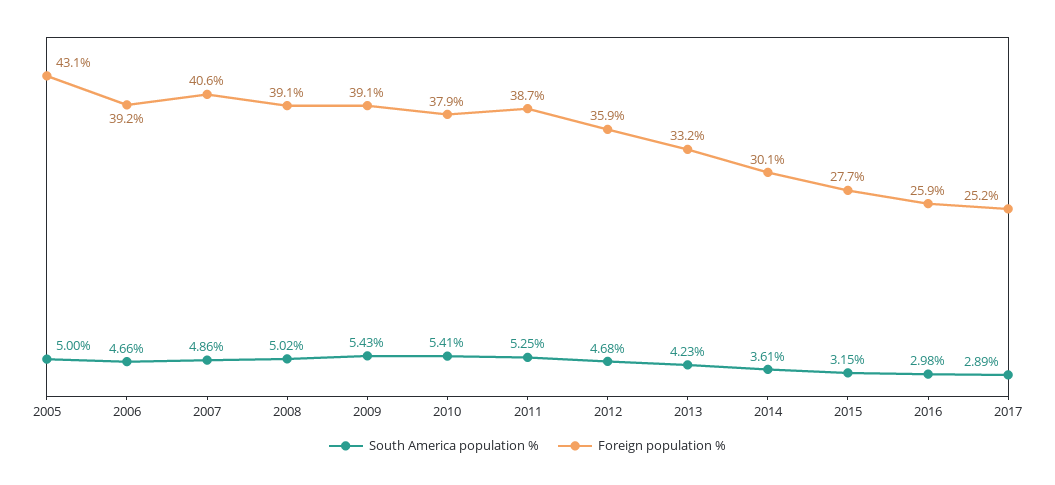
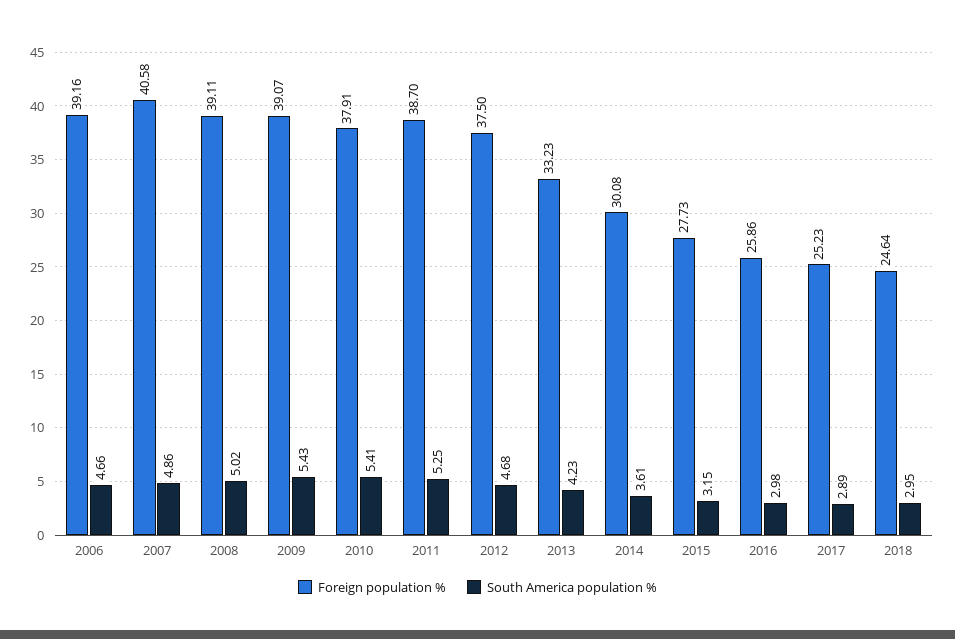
South America population %, 2005: 5 -> none
Foreign population %, 2005: 43.1 -> none
Foreign population %, 2012: 35.9 -> 37.5
Foreign population %, 2018: none -> 24.64
South America population %, 2018: none -> 2.95

